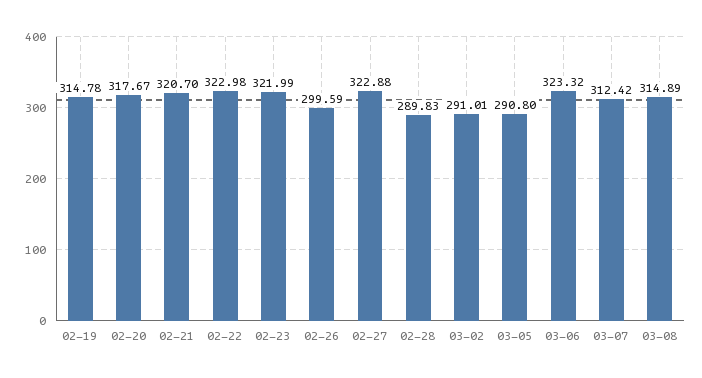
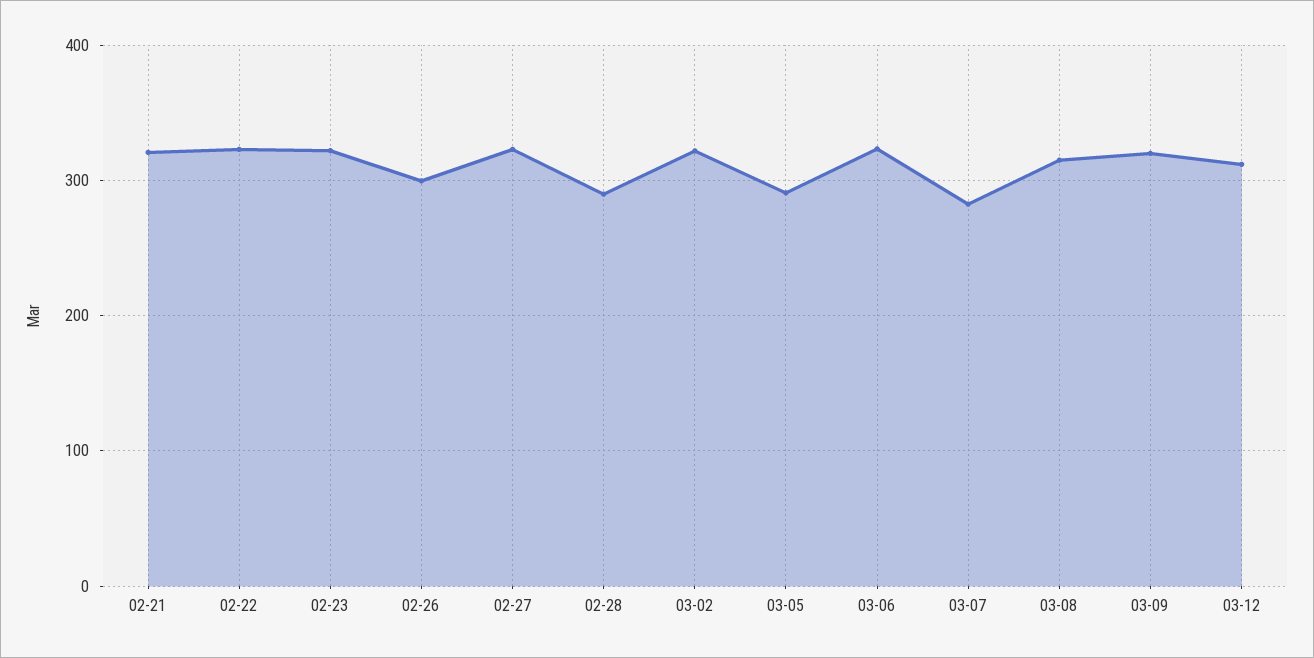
02-19: 314.78 -> none
02-20: 317.67 -> none
03-02: 291.01 -> 320
03-07: 312.42 -> 280
03-09: none -> 320
03-12: none -> 310

